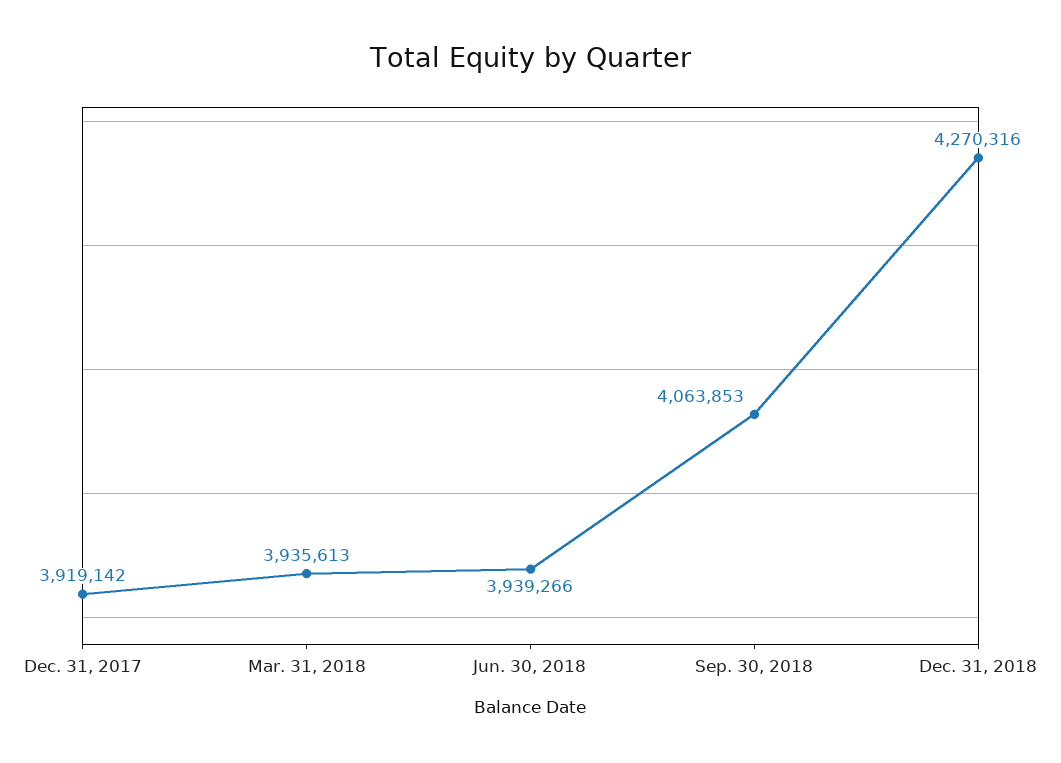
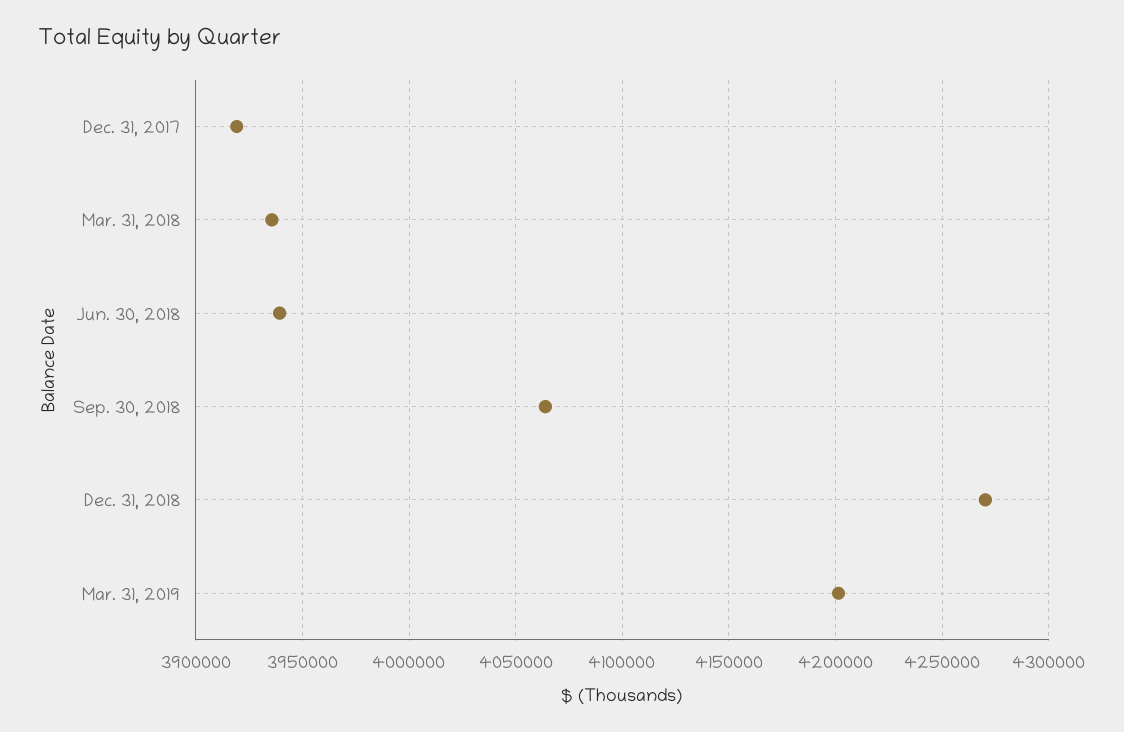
Mar. 31, 2019: none -> 4200000

